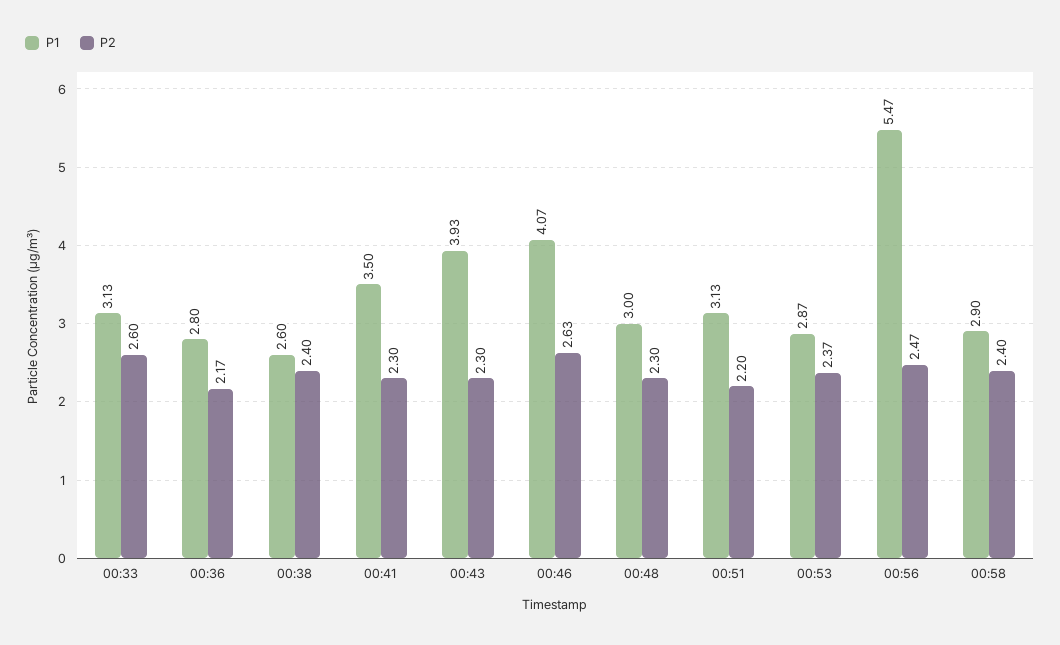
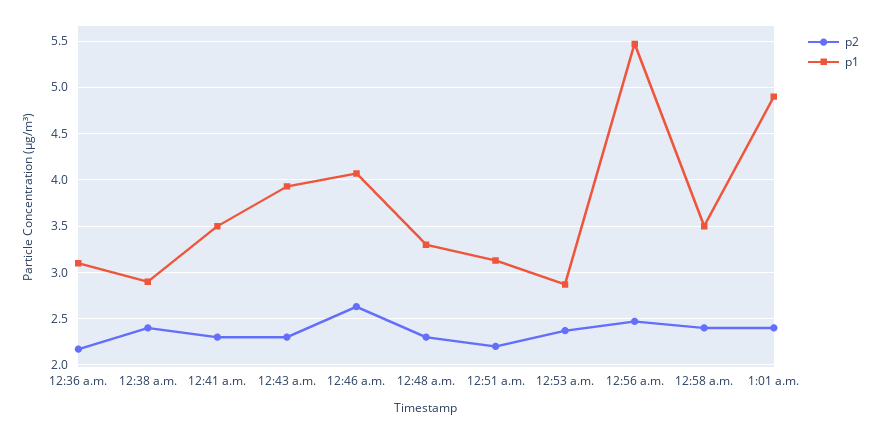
P1, 00:33: 3.13 -> none
P2, 00:33: 2.6 -> none
P1, 00:36: 2.8 -> 3.1
P1, 00:38: 2.6 -> 2.9
P1, 00:48: 3 -> 3.3
P1, 00:58: 2.9 -> 3.5
P2, 1:01 a.m.: none -> 2.4
P1, 1:01 a.m.: none -> 4.9

